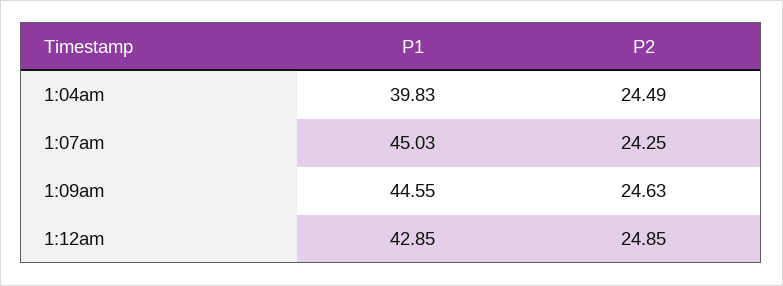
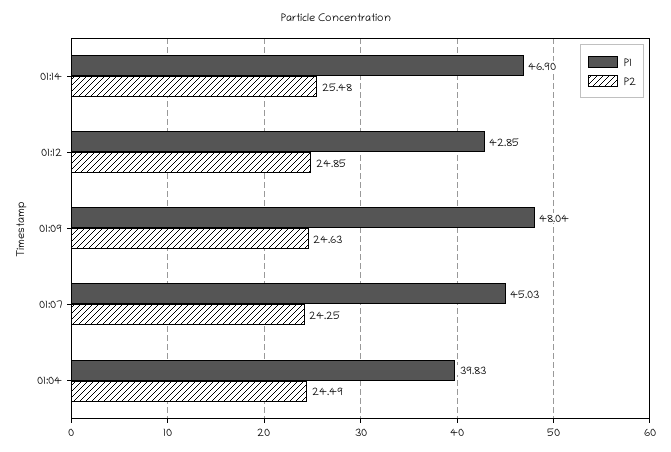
P1, 1:09am: 44.55 -> 48.04
P1, 01:14: none -> 46.9
P2, 01:14: none -> 25.48

